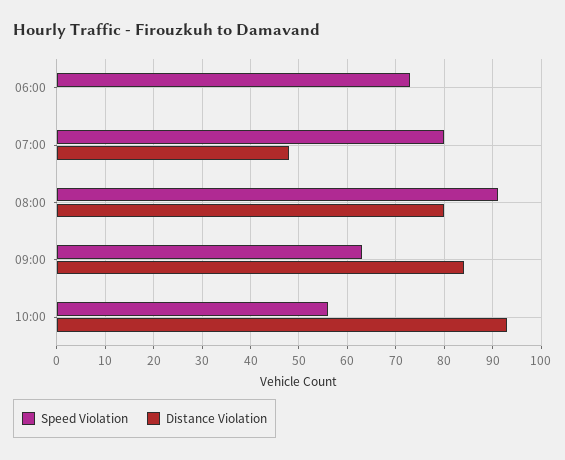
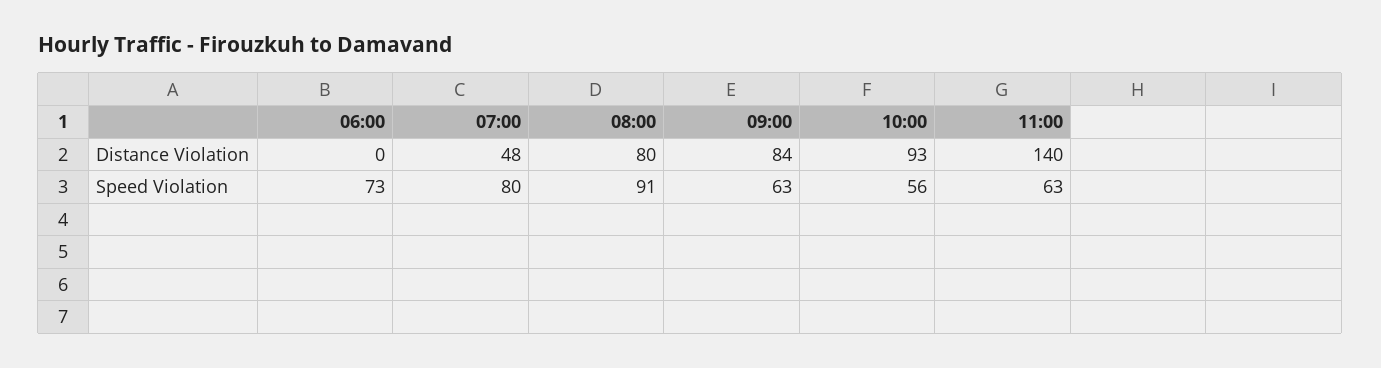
Distance Violation, 11:00: none -> 140
Speed Violation, 11:00: none -> 63

